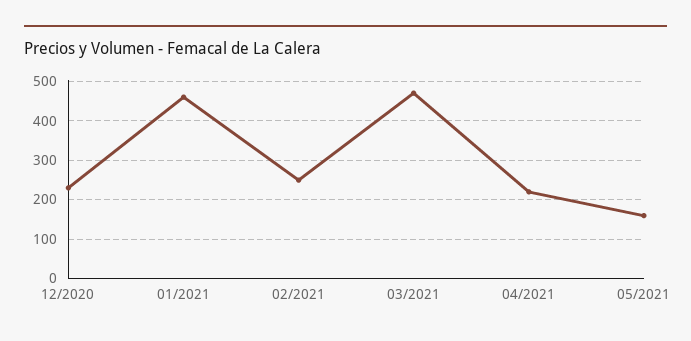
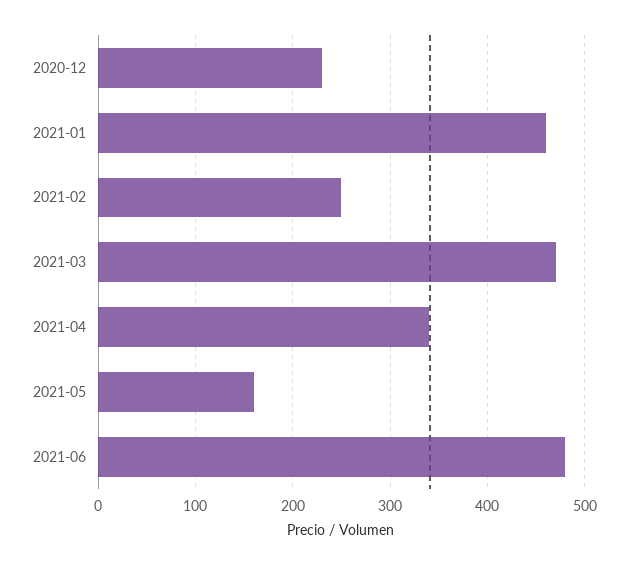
04/2021: 220 -> 340
2021-06: none -> 480

